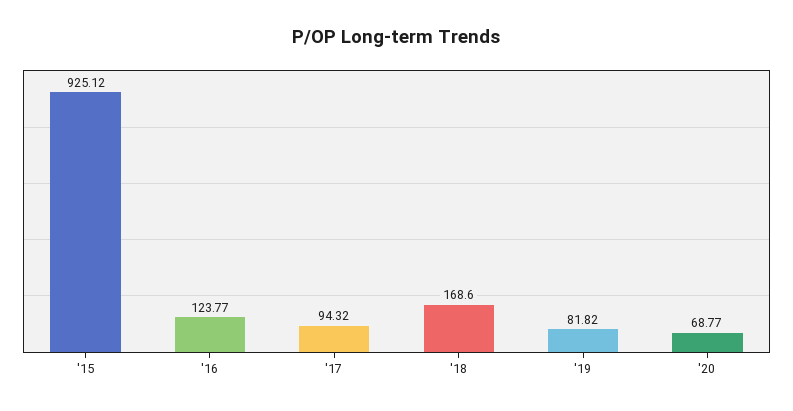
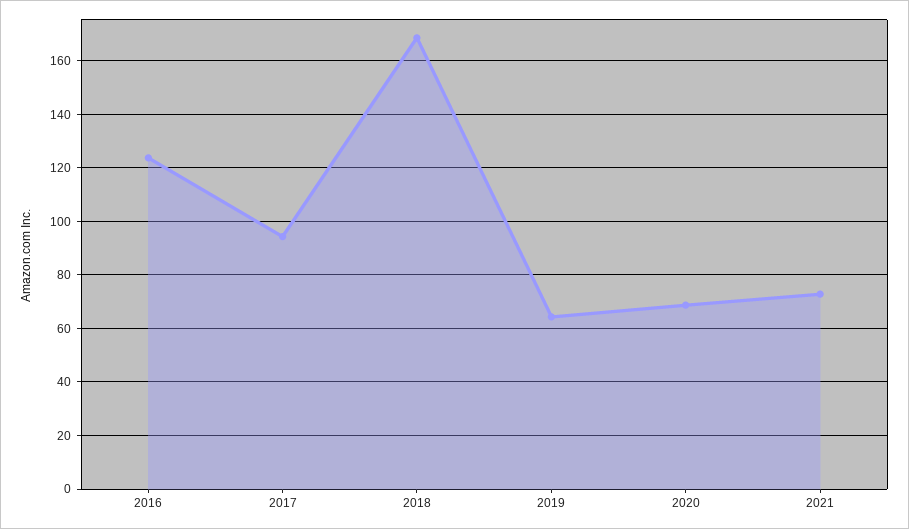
'15: 925.12 -> none
'19: 81.82 -> 65
2021: none -> 72.5

